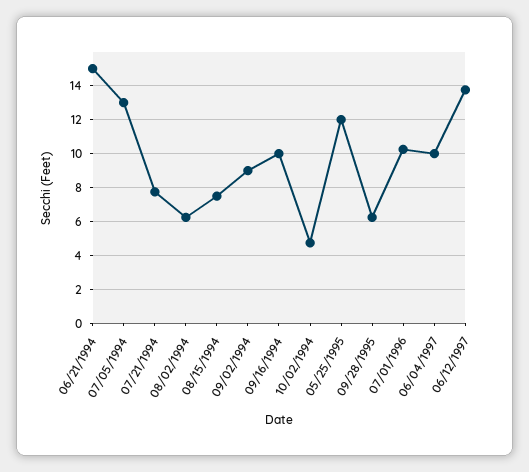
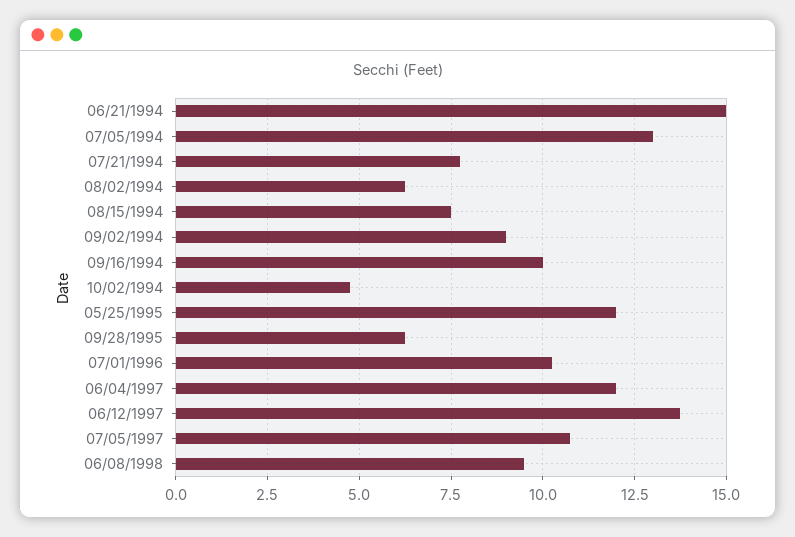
06/04/1997: 10 -> 12
07/05/1997: none -> 10.75
06/08/1998: none -> 9.5

